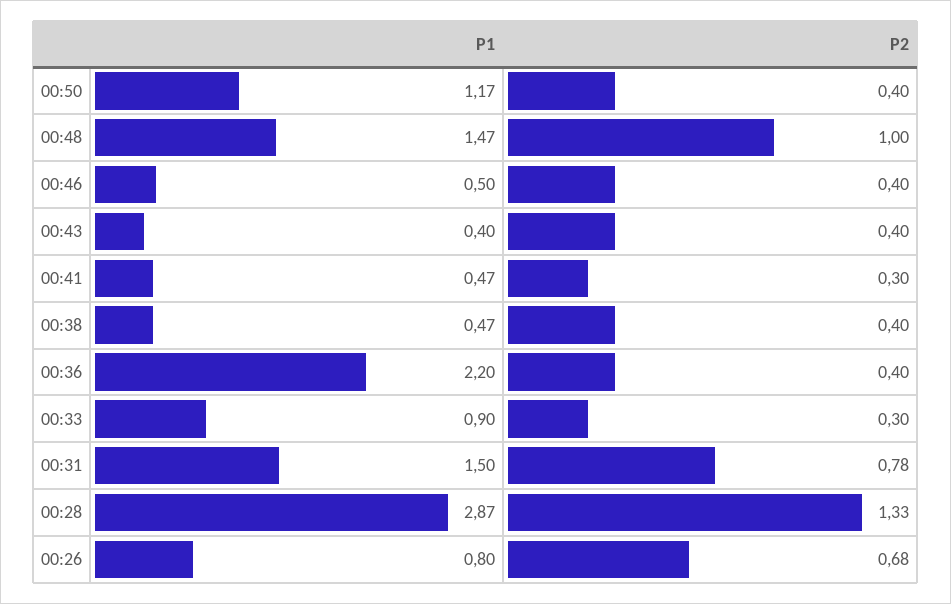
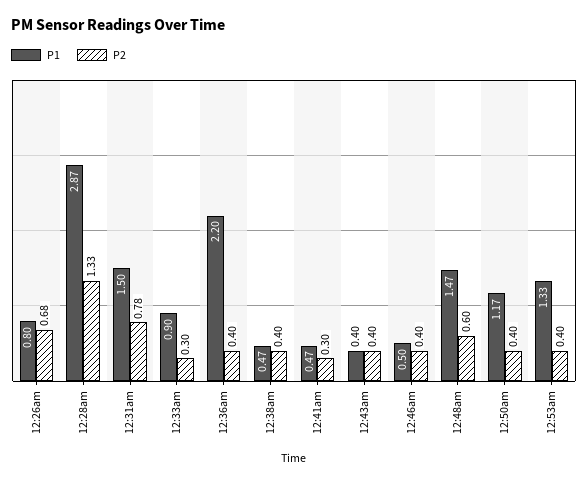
P2, 00:48: 1 -> 0.6
P1, 12:53am: none -> 1.33
P2, 12:53am: none -> 0.4

